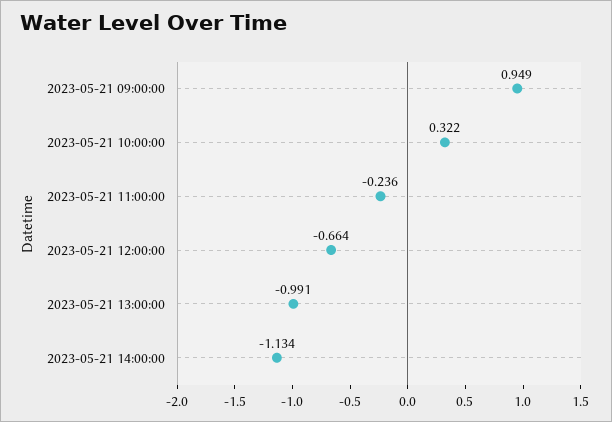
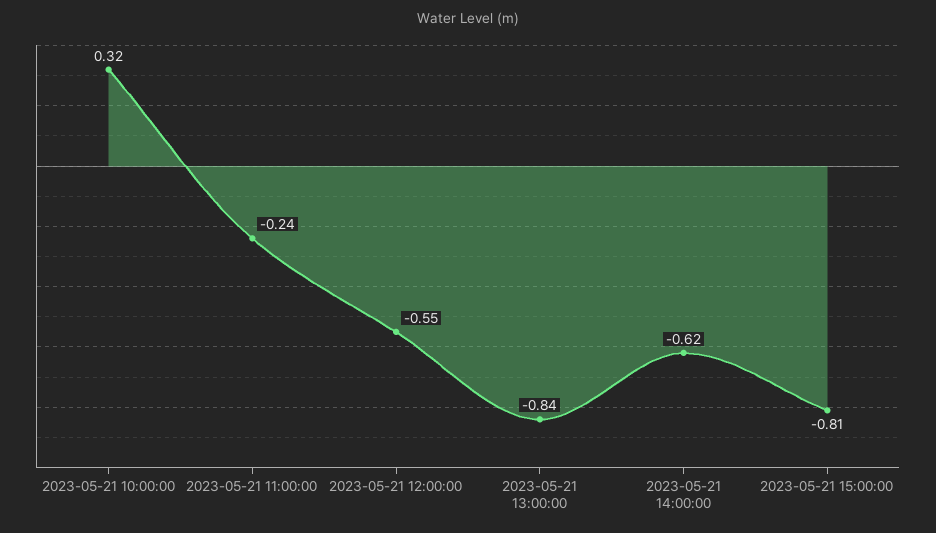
2023-05-21 09:00:00: 0.949 -> none
2023-05-21 12:00:00: -0.664 -> -0.55
2023-05-21 13:00:00: -0.991 -> -0.84
2023-05-21 14:00:00: -1.134 -> -0.62
2023-05-21 15:00:00: none -> -0.81

